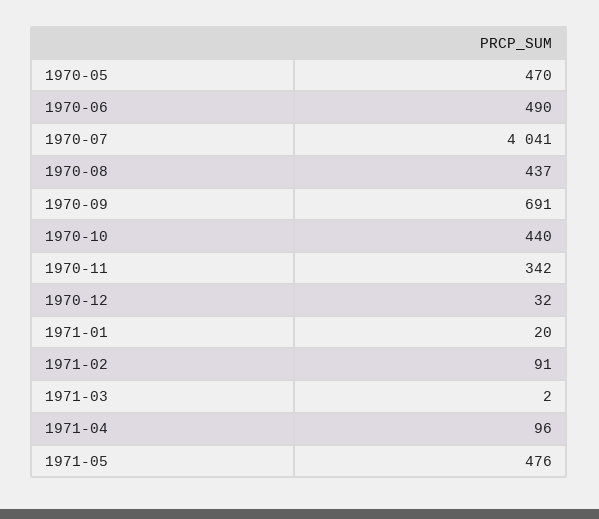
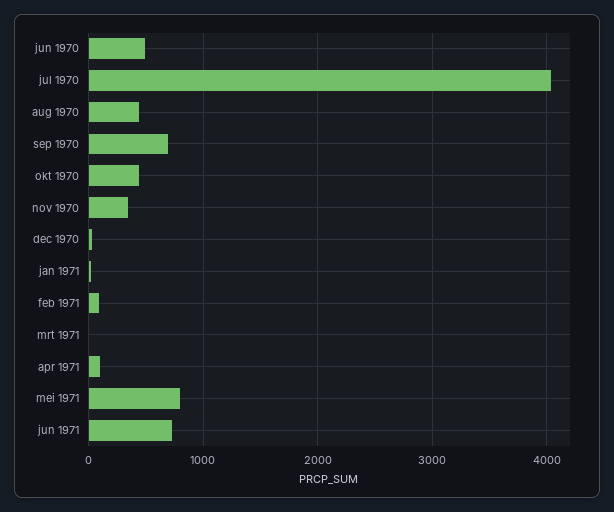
1970-05: 470 -> none
1971-05: 476 -> 800
jun 1971: none -> 700

